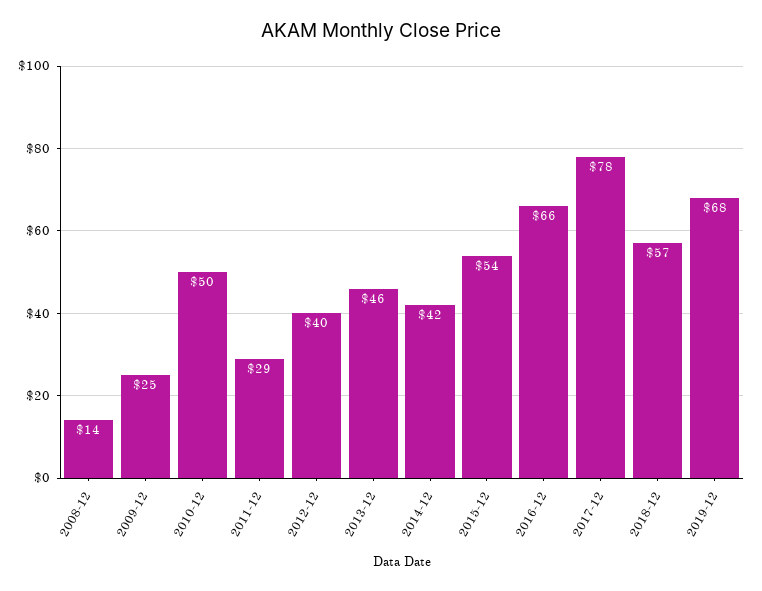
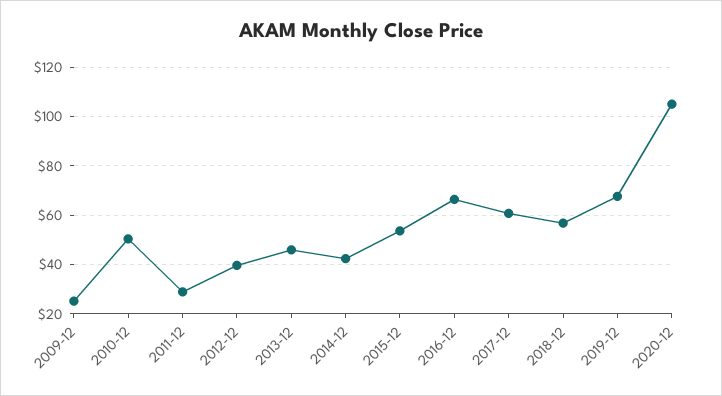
2008-12: 14 -> none
2017-12: 78 -> 60
2020-12: none -> 105

